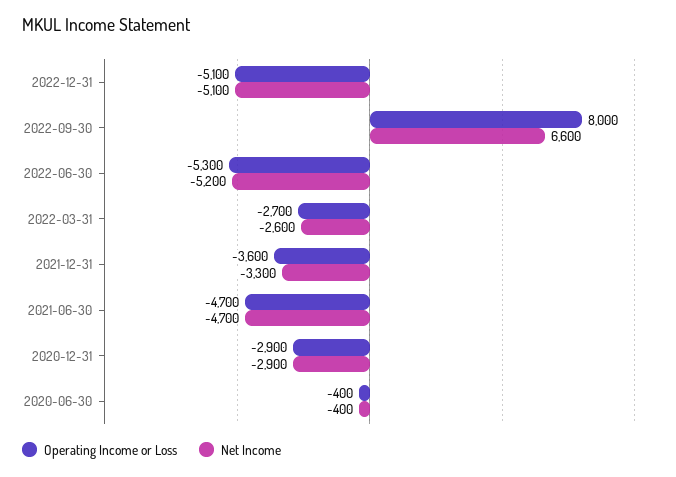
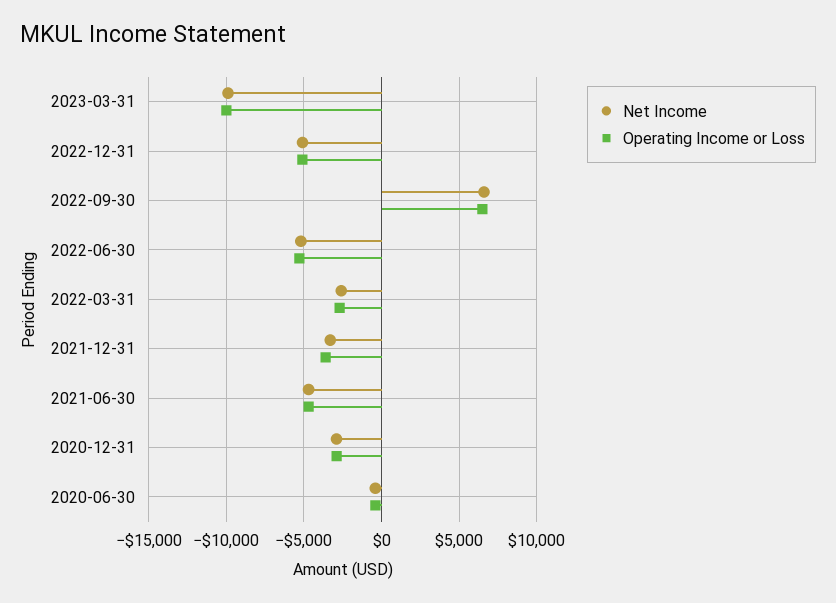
Operating Income or Loss, 2022-09-30: 8000 -> 6500
Net Income, 2023-03-31: none -> -10000
Operating Income or Loss, 2023-03-31: none -> -10000

